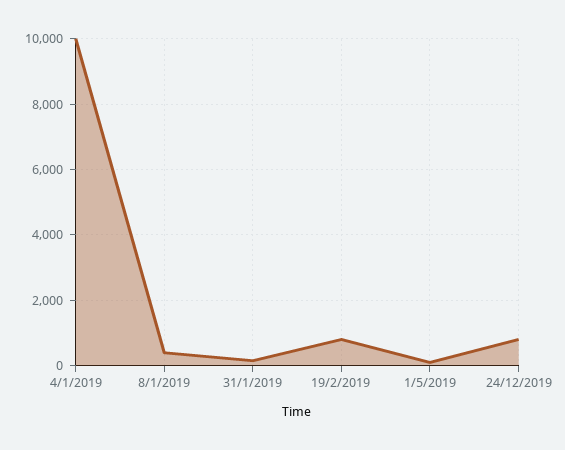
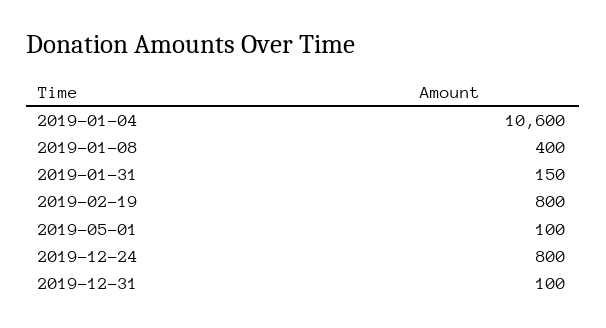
4/1/2019: 10000 -> 10600
2019-12-31: none -> 100

